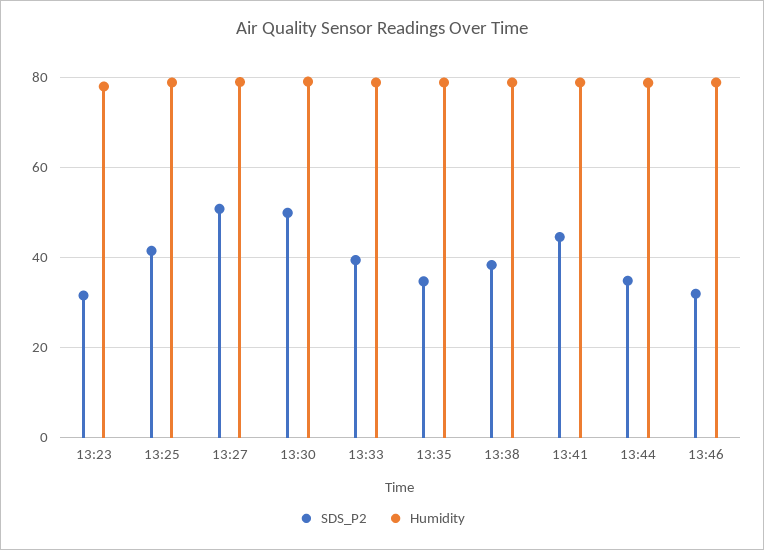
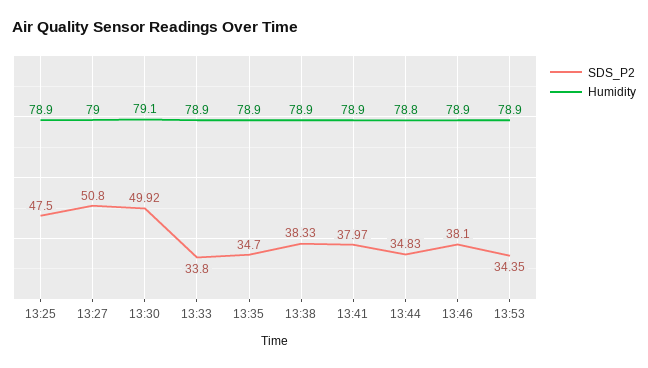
SDS_P2, 13:23: 32 -> none
Humidity, 13:23: 78 -> none
SDS_P2, 13:25: 42 -> 47.5
SDS_P2, 13:33: 40 -> 33.8
SDS_P2, 13:41: 44 -> 37.97
SDS_P2, 13:46: 32 -> 38.1
SDS_P2, 13:53: none -> 34.35
Humidity, 13:53: none -> 78.9

